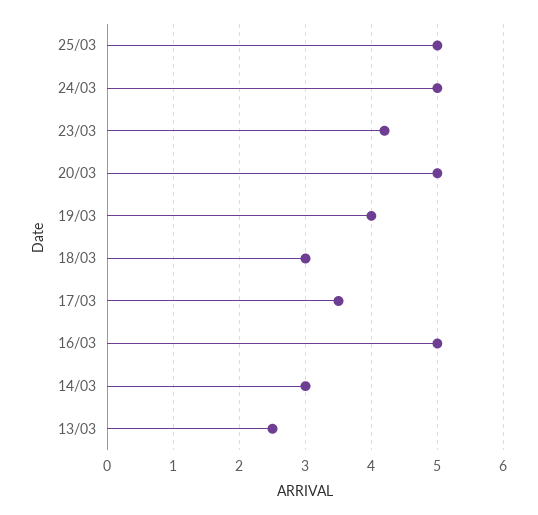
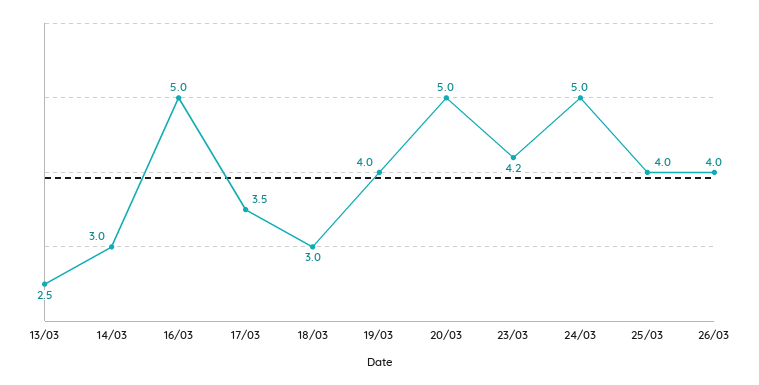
25/03: 5 -> 4
26/03: none -> 4

